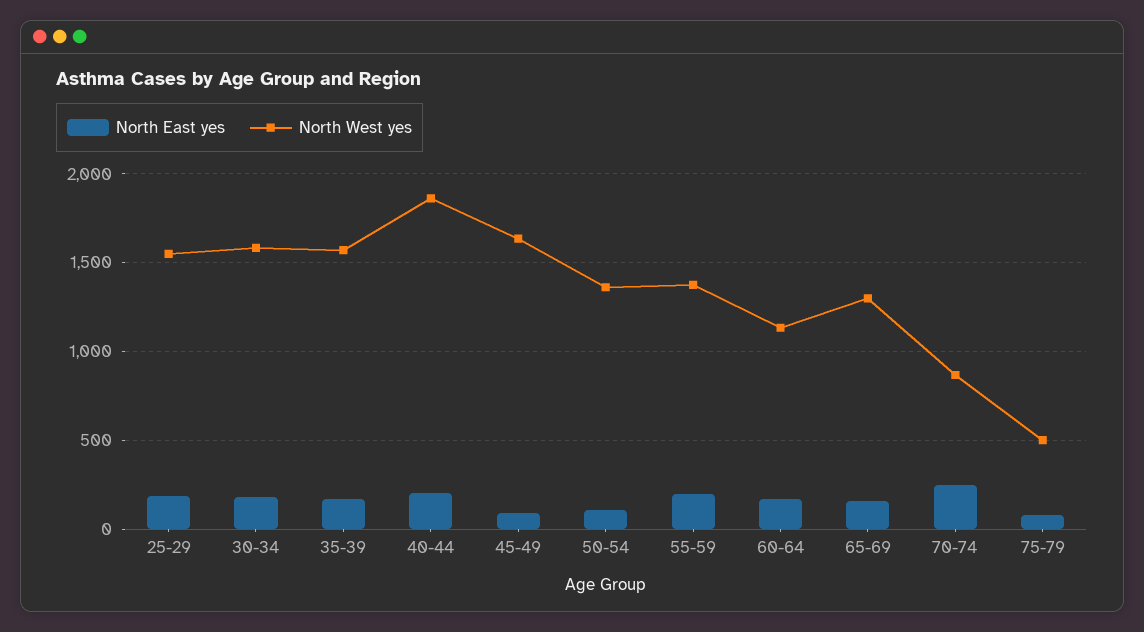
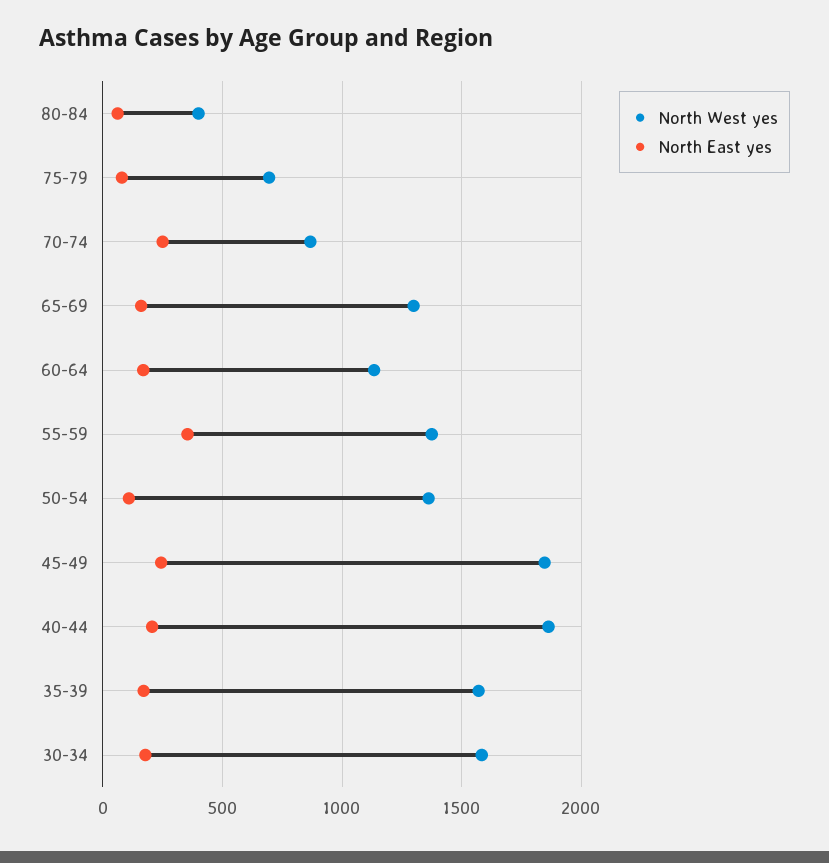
North East yes, 25-29: 200 -> none
North West yes, 25-29: 1550 -> none
North East yes, 45-49: 100 -> 250
North West yes, 45-49: 1650 -> 1850
North East yes, 55-59: 200 -> 350
North West yes, 75-79: 500 -> 700
North West yes, 80-84: none -> 400
North East yes, 80-84: none -> 50

